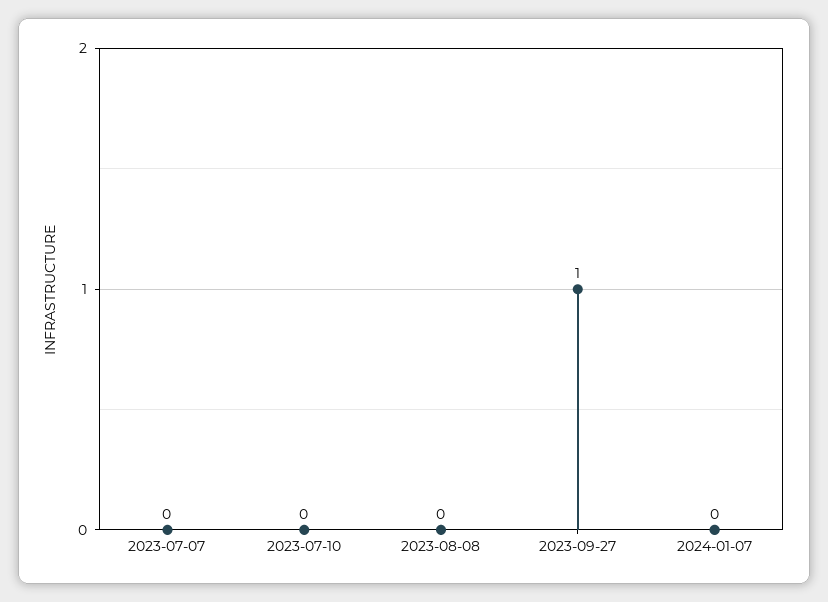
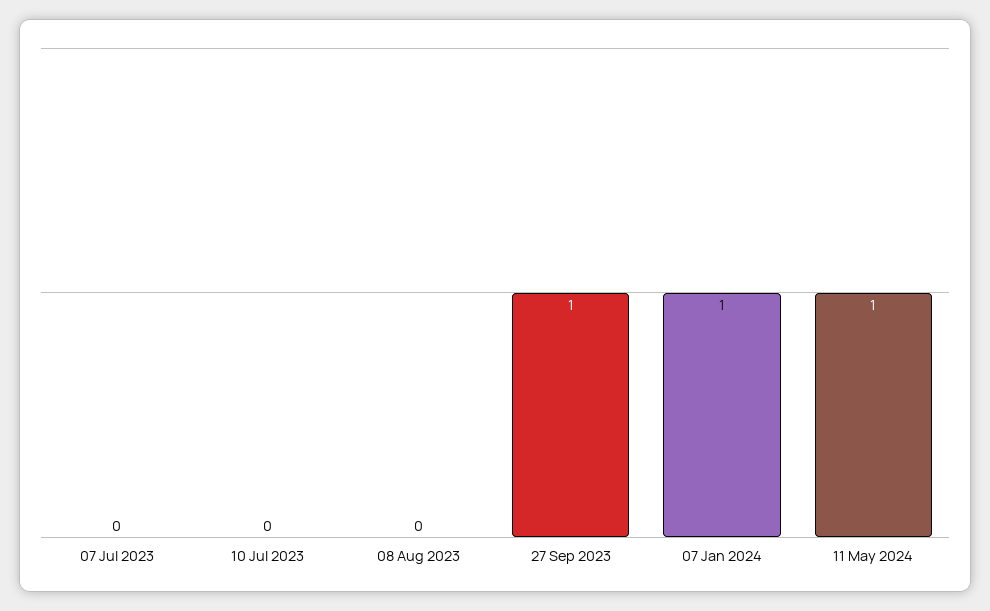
2024-01-07: 0 -> 1
11 May 2024: none -> 1

